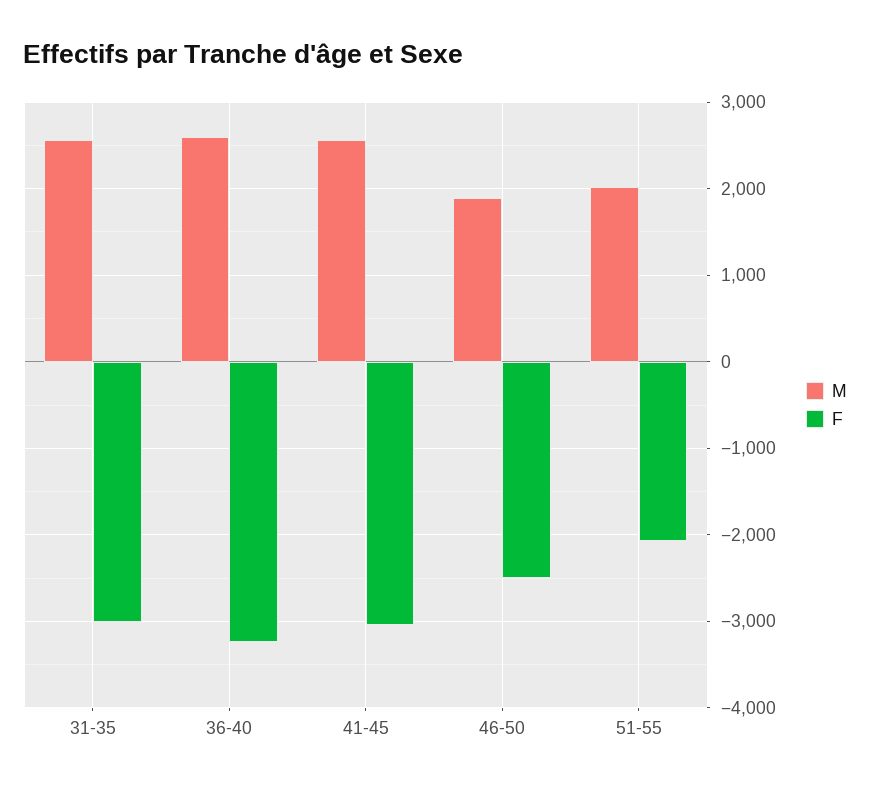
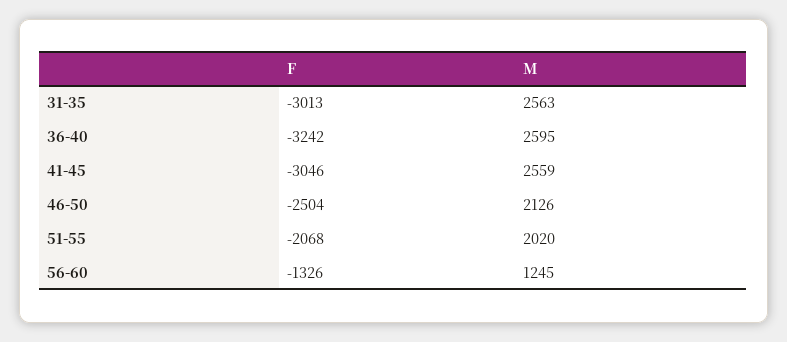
M, 46-50: 1900 -> 2126
F, 56-60: none -> -1326
M, 56-60: none -> 1245

